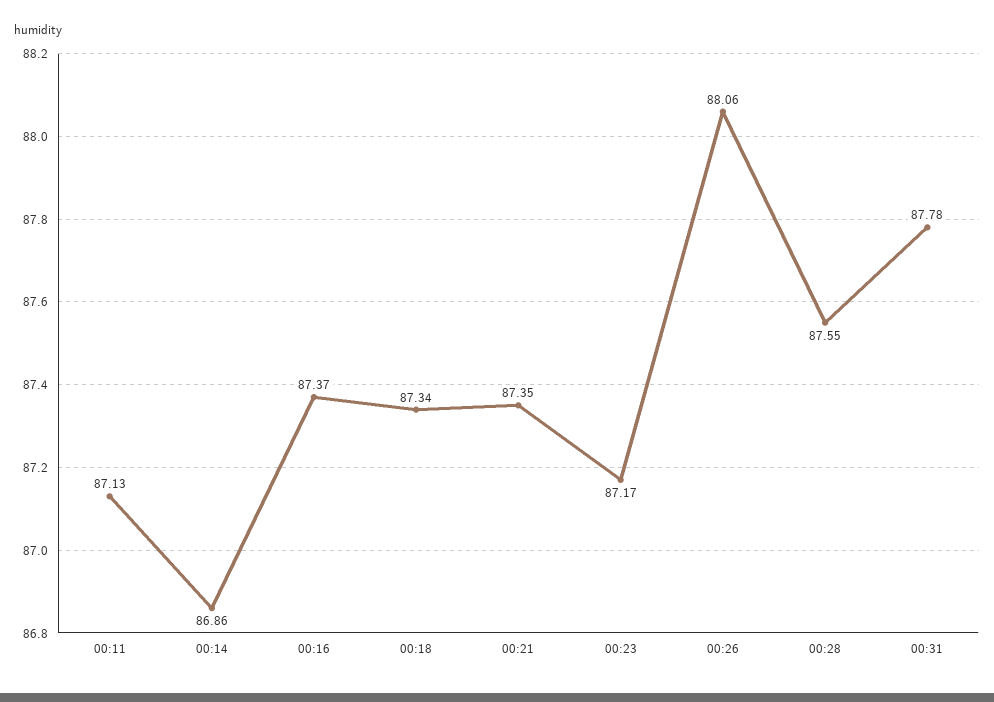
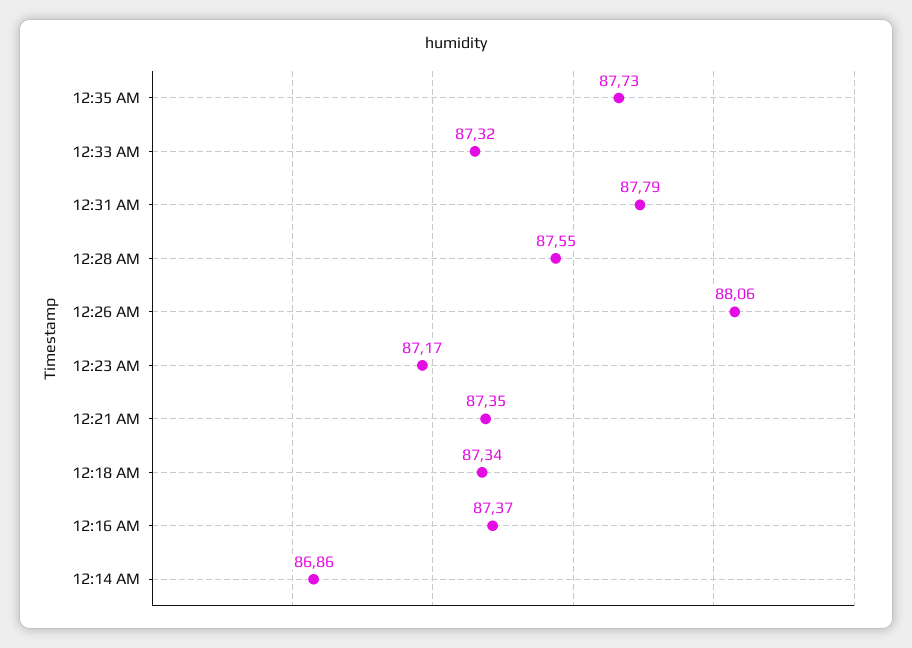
00:11: 87.13 -> none
00:31: 87.78 -> 87.79
12:35 AM: none -> 87.73
12:33 AM: none -> 87.32

